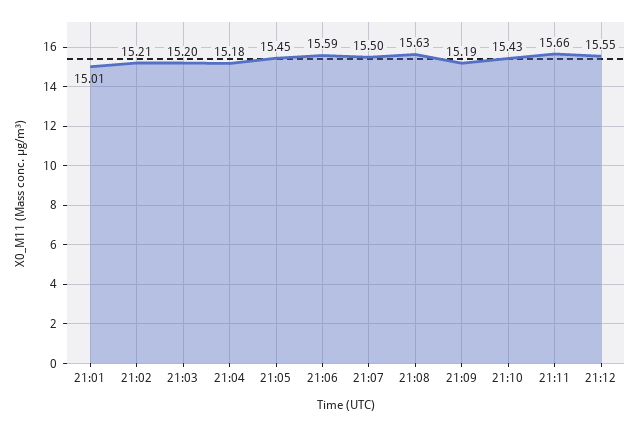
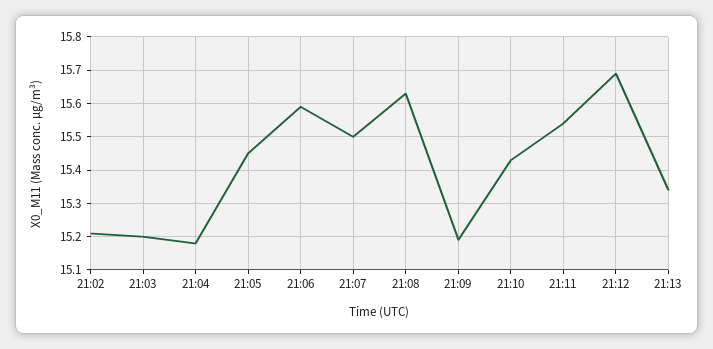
21:01: 15.01 -> none
21:11: 15.66 -> 15.55
21:12: 15.55 -> 15.7
21:13: none -> 15.35

